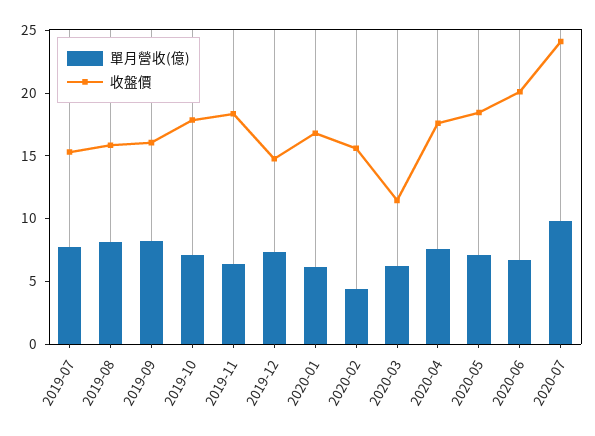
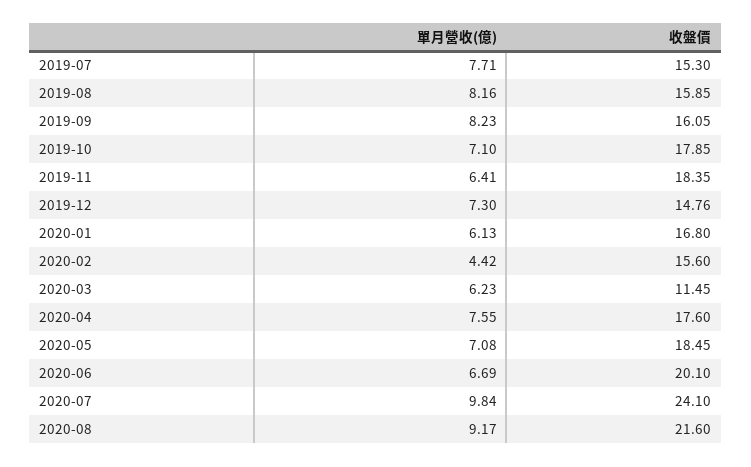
單月營收(億), 2020-08: none -> 9.17
收盤價, 2020-08: none -> 21.6

